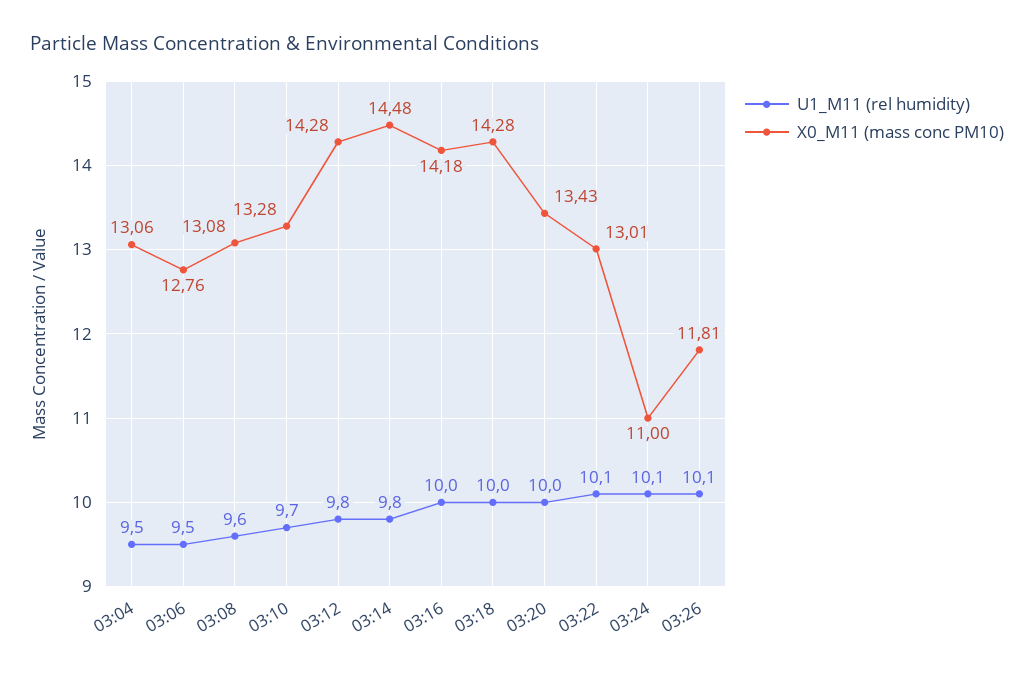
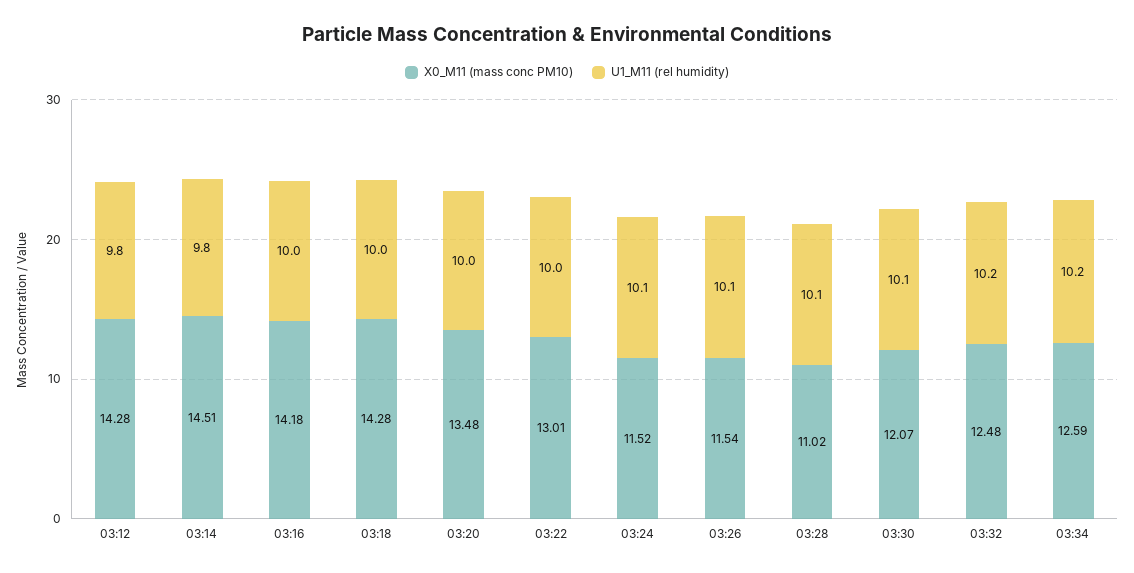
U1_M11 (rel humidity), 03:04: 9.5 -> none
X0_M11 (mass conc PM10), 03:04: 13.06 -> none
U1_M11 (rel humidity), 03:06: 9.5 -> none
X0_M11 (mass conc PM10), 03:06: 12.76 -> none
U1_M11 (rel humidity), 03:08: 9.6 -> none
X0_M11 (mass conc PM10), 03:08: 13.08 -> none
U1_M11 (rel humidity), 03:10: 9.7 -> none
X0_M11 (mass conc PM10), 03:10: 13.28 -> none
X0_M11 (mass conc PM10), 03:14: 14.48 -> 14.51
X0_M11 (mass conc PM10), 03:20: 13.43 -> 13.48
U1_M11 (rel humidity), 03:22: 10.1 -> 10
X0_M11 (mass conc PM10), 03:24: 11 -> 11.52
X0_M11 (mass conc PM10), 03:26: 11.81 -> 11.54
X0_M11 (mass conc PM10), 03:28: none -> 11.02
U1_M11 (rel humidity), 03:28: none -> 10.1
X0_M11 (mass conc PM10), 03:30: none -> 12.07
U1_M11 (rel humidity), 03:30: none -> 10.1
X0_M11 (mass conc PM10), 03:32: none -> 12.48
U1_M11 (rel humidity), 03:32: none -> 10.2
X0_M11 (mass conc PM10), 03:34: none -> 12.59
U1_M11 (rel humidity), 03:34: none -> 10.2

